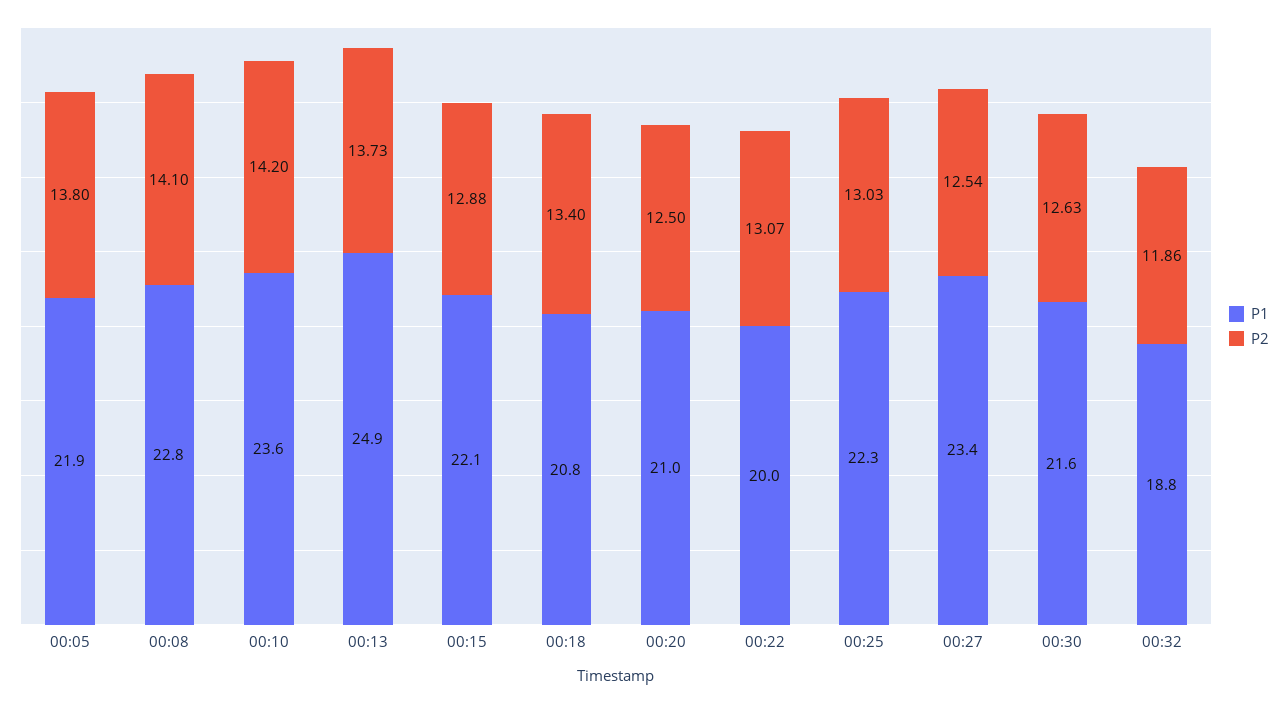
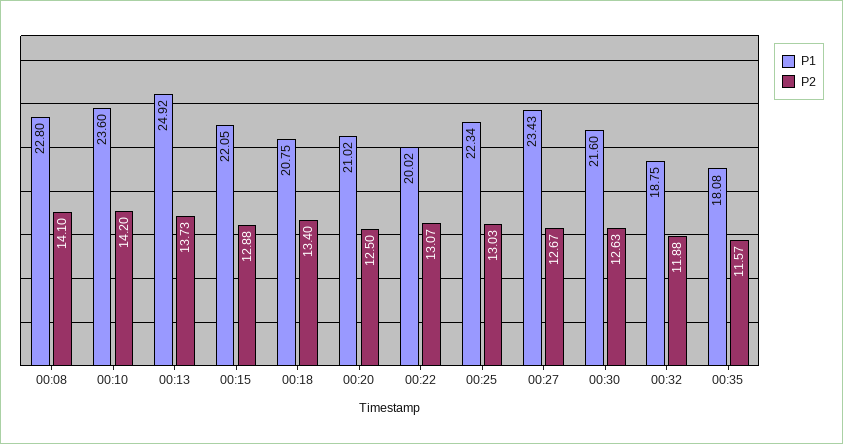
P1, 00:05: 21.9 -> none
P2, 00:05: 13.8 -> none
P2, 00:27: 12.54 -> 12.67
P2, 00:32: 11.86 -> 11.88
P1, 00:35: none -> 18.08
P2, 00:35: none -> 11.57

